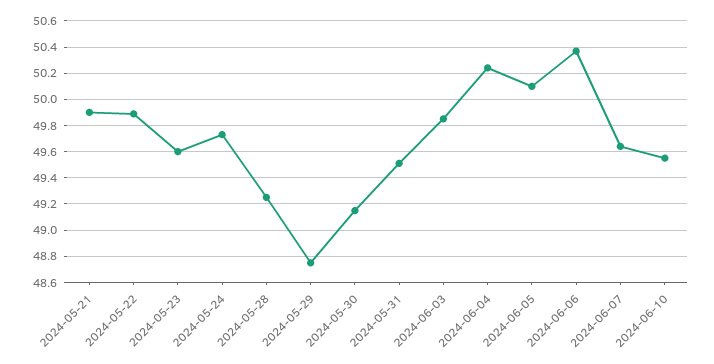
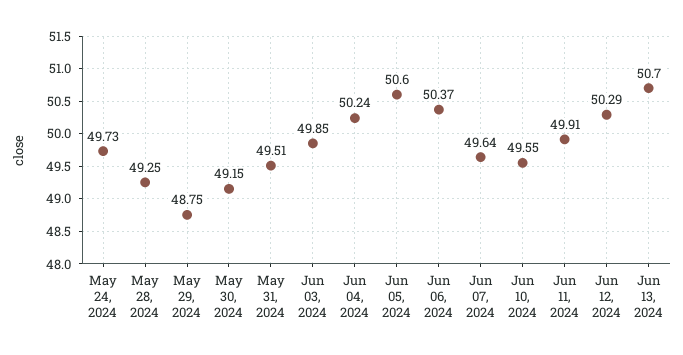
2024-05-21: 49.9 -> none
2024-05-22: 49.9 -> none
2024-05-23: 49.6 -> none
2024-06-05: 50.1 -> 50.6
Jun 11, 2024: none -> 49.91
Jun 12, 2024: none -> 50.29
Jun 13, 2024: none -> 50.7

